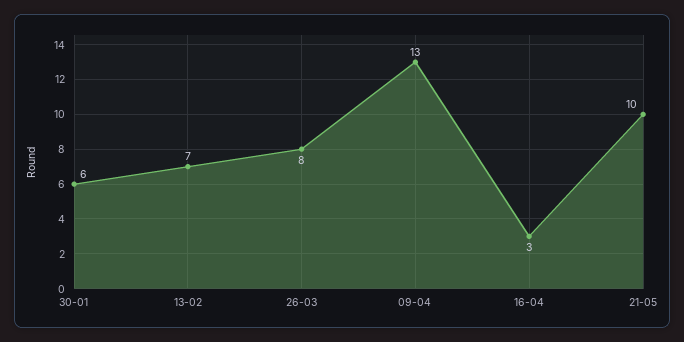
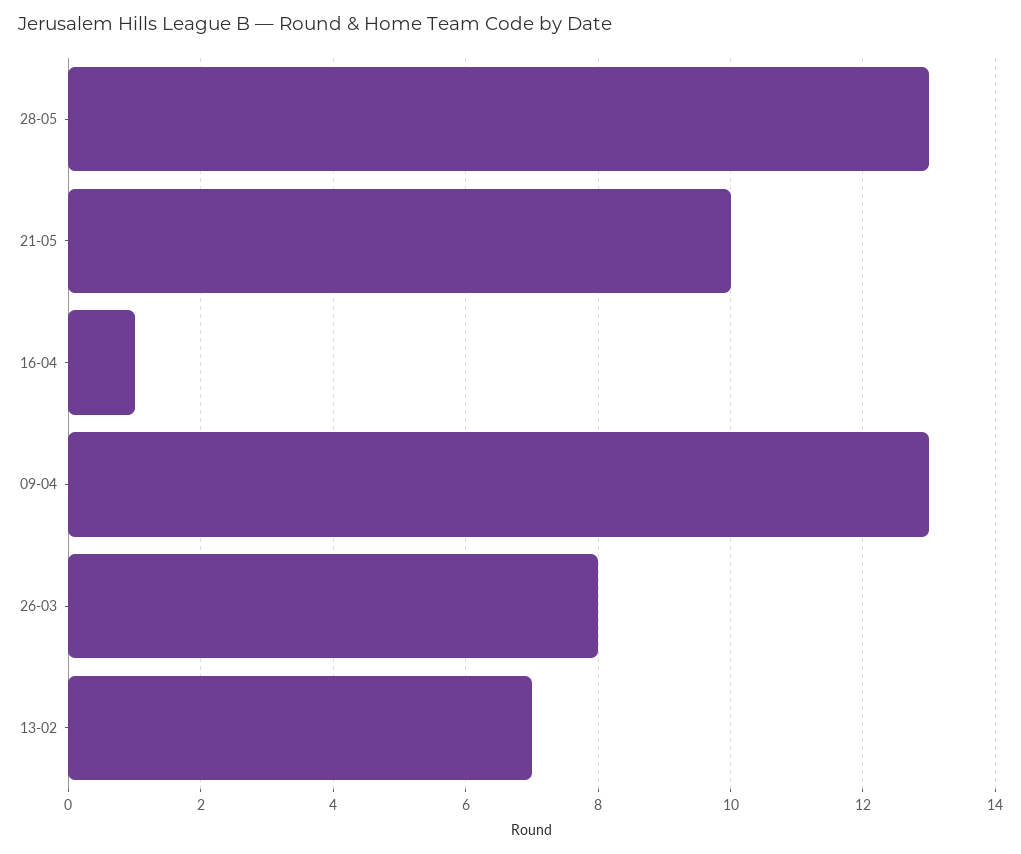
30-01: 6 -> none
16-04: 3 -> 1
28-05: none -> 13

